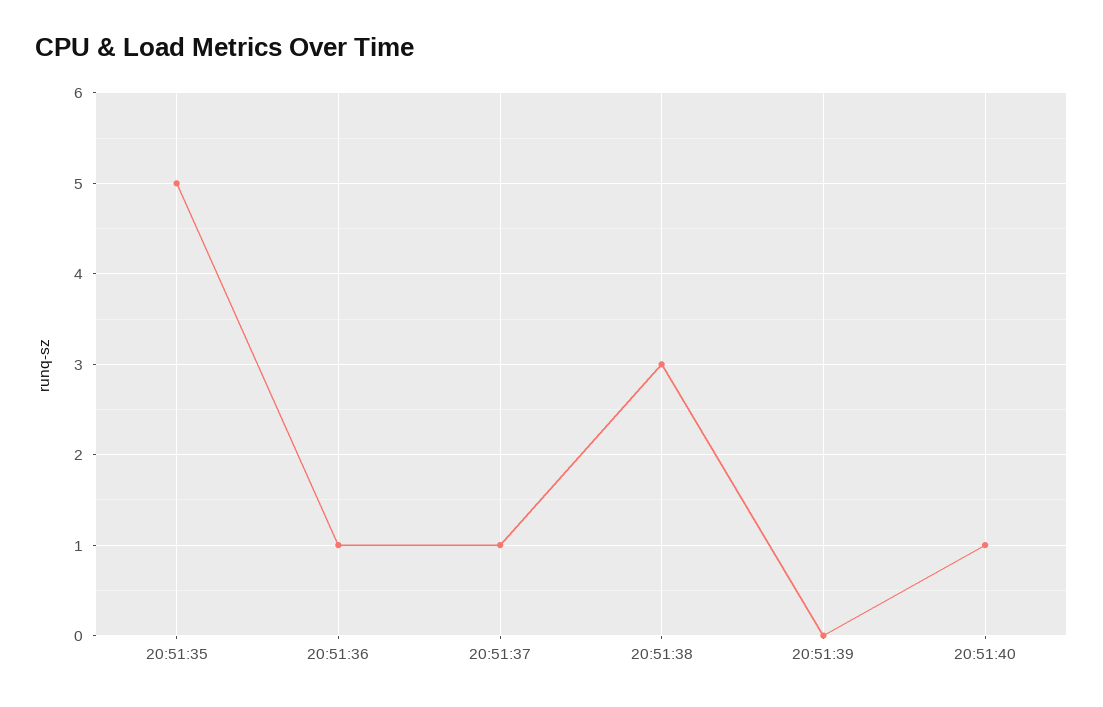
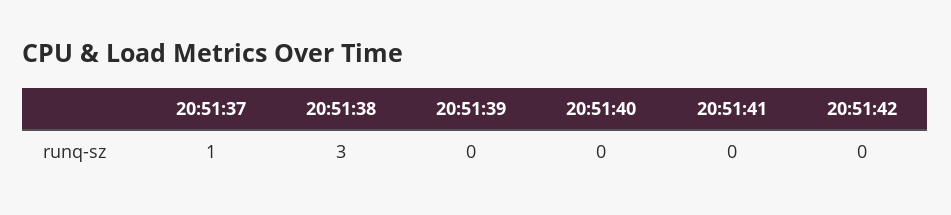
20:51:35: 5 -> none
20:51:36: 1 -> none
20:51:40: 1 -> 0
20:51:41: none -> 0
20:51:42: none -> 0

